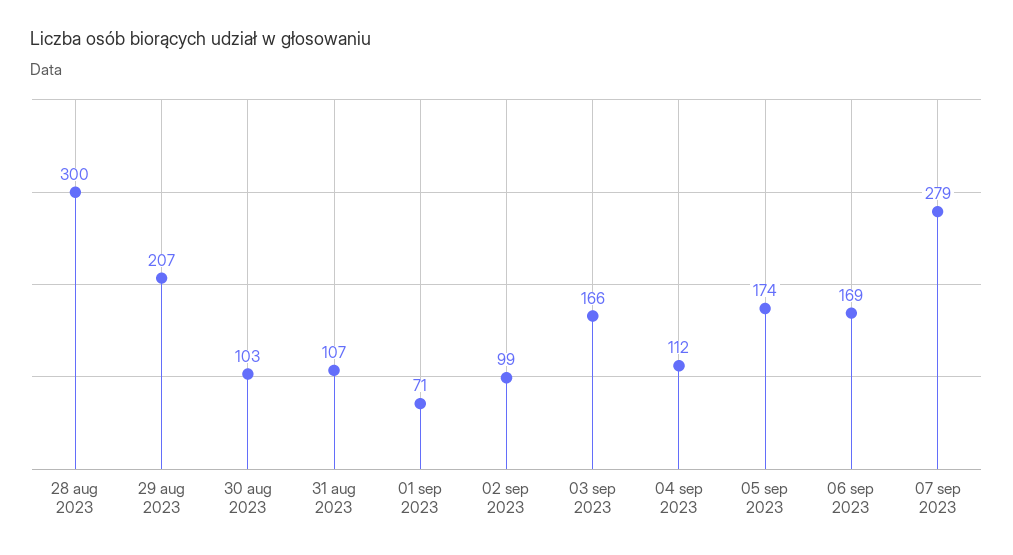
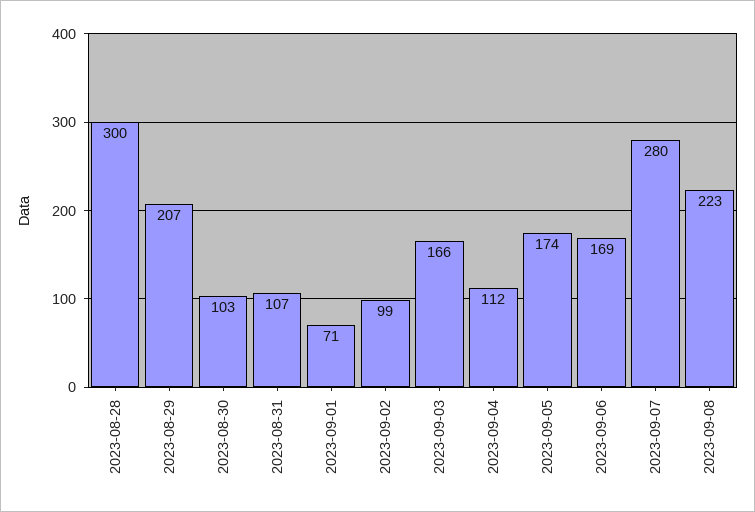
07 sep 2023: 279 -> 280
2023-09-08: none -> 223

